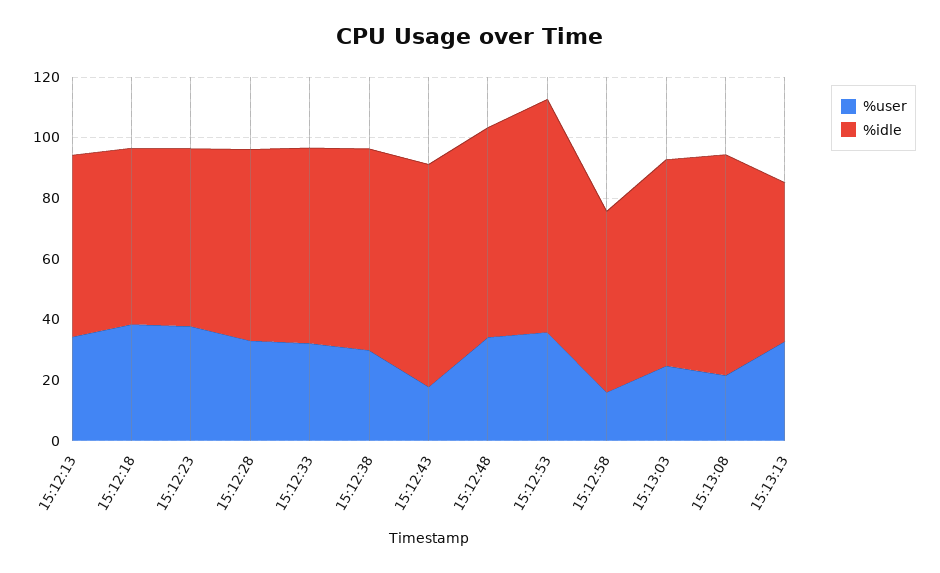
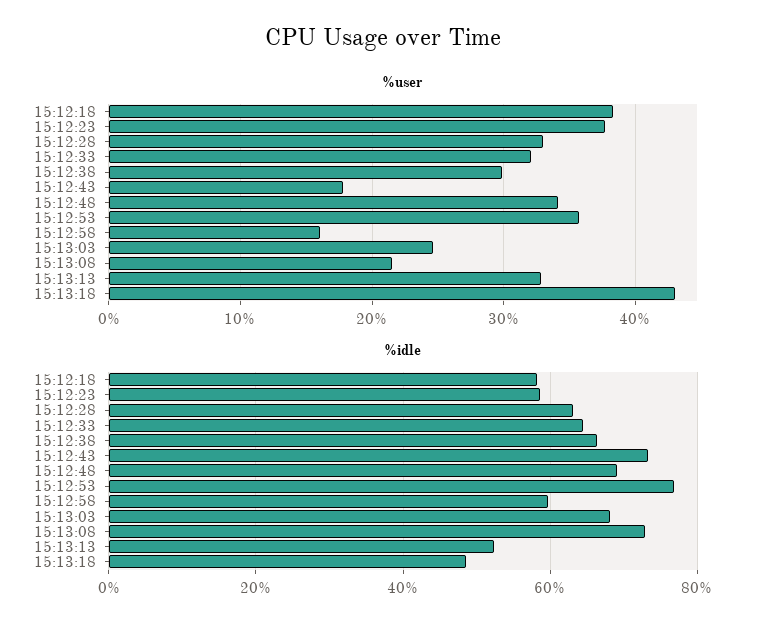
%user, 15:12:13: 35 -> none
%idle, 15:12:13: 60 -> none
%user, 15:13:18: none -> 43
%idle, 15:13:18: none -> 48

